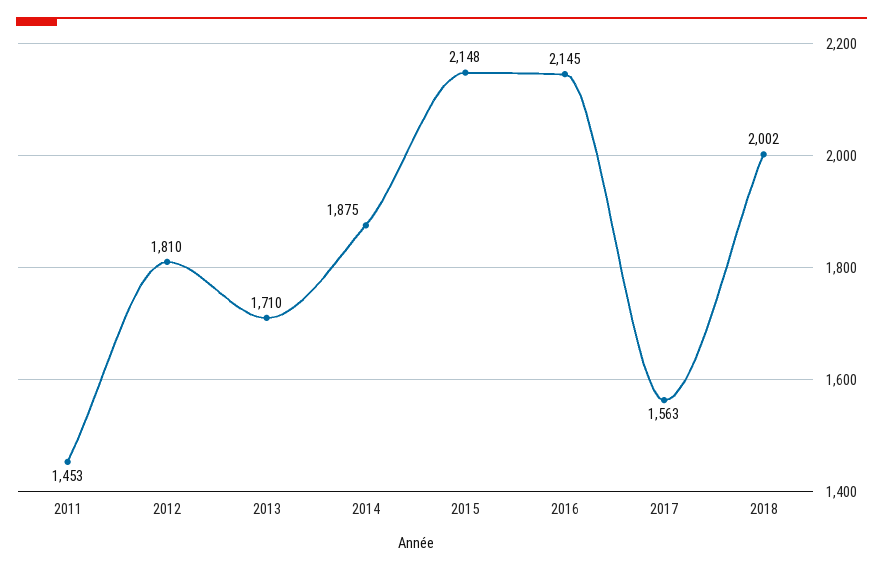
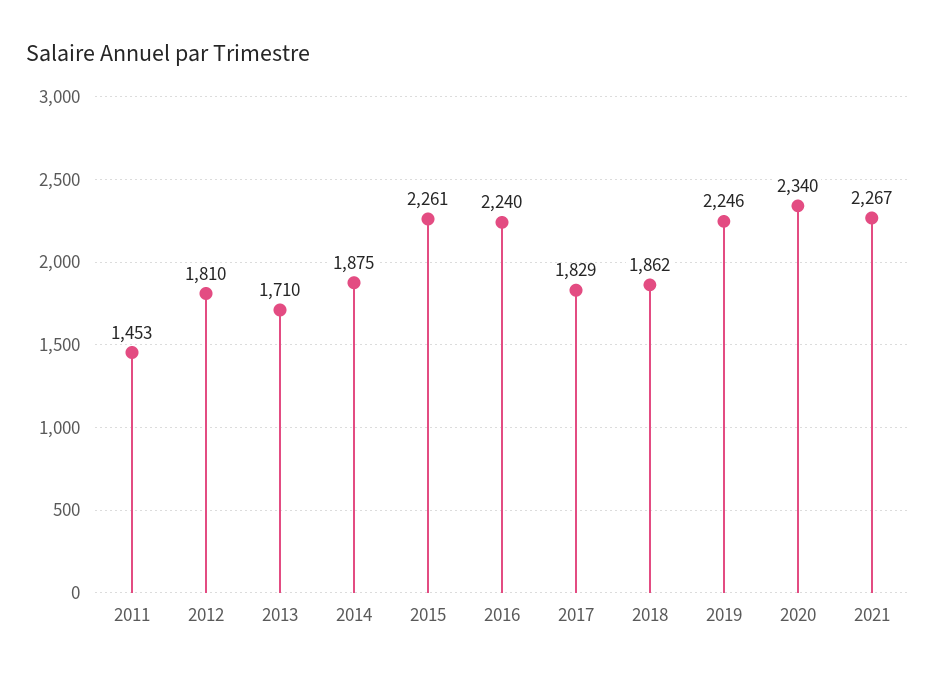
2015: 2148 -> 2261
2016: 2145 -> 2240
2017: 1563 -> 1829
2018: 2002 -> 1862
2019: none -> 2246
2020: none -> 2340
2021: none -> 2267

